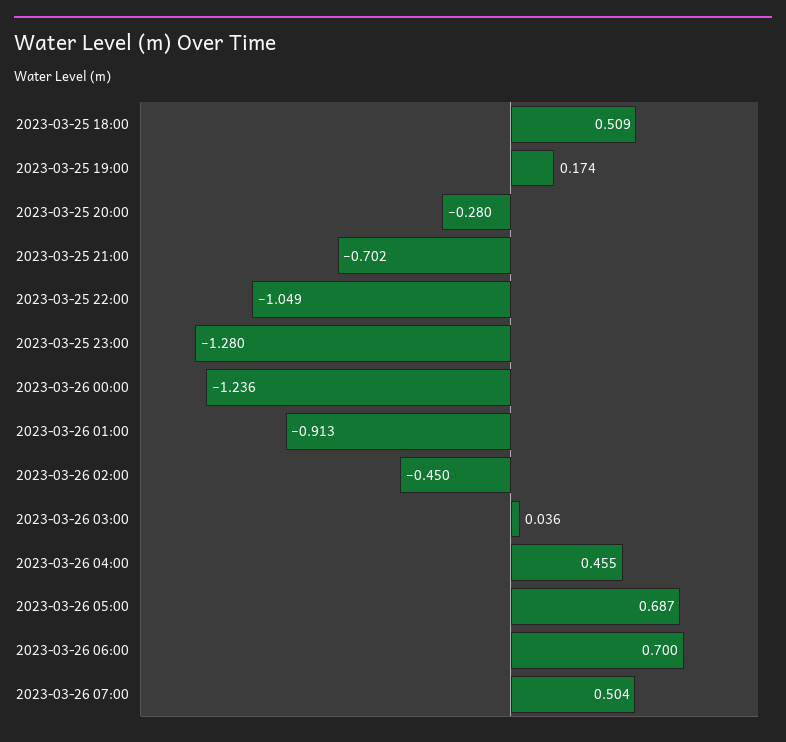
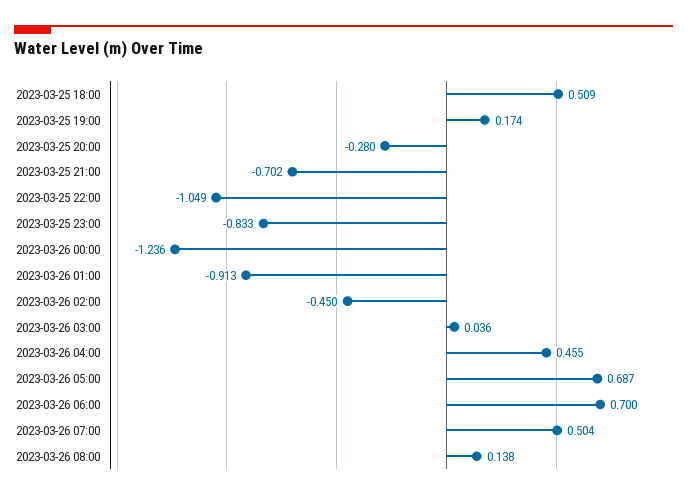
2023-03-25 23:00: -1.28 -> -0.833
2023-03-26 08:00: none -> 0.138

